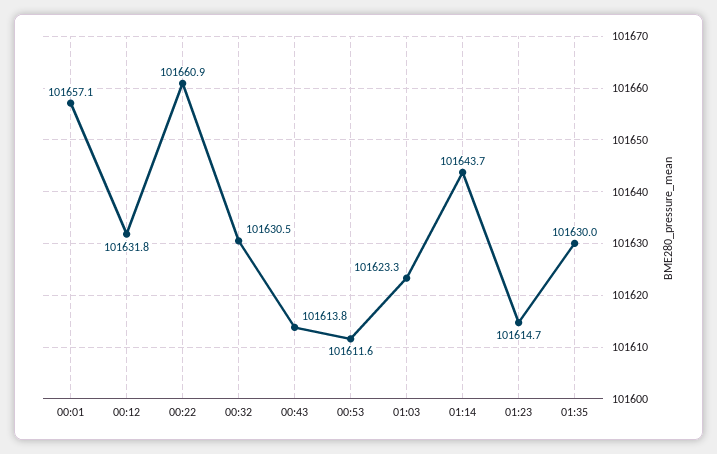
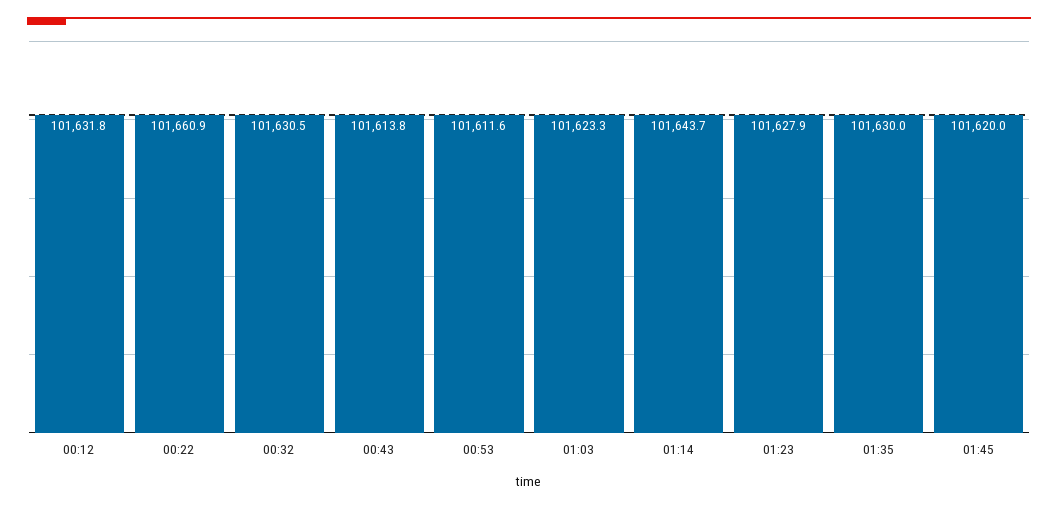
00:01: 101657.1 -> none
01:23: 101614.7 -> 101627.9
01:45: none -> 101620

